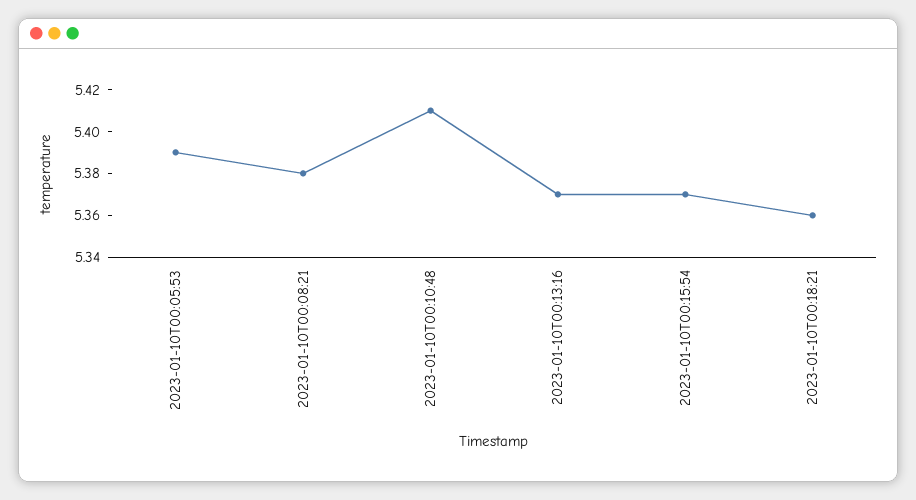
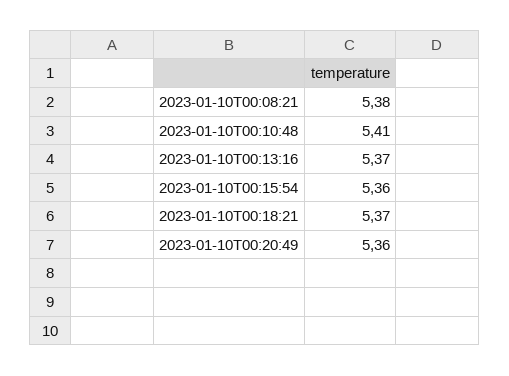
2023-01-10T00:05:53: 5.39 -> none
2023-01-10T00:15:54: 5.37 -> 5.36
2023-01-10T00:18:21: 5.36 -> 5.37
2023-01-10T00:20:49: none -> 5.36

